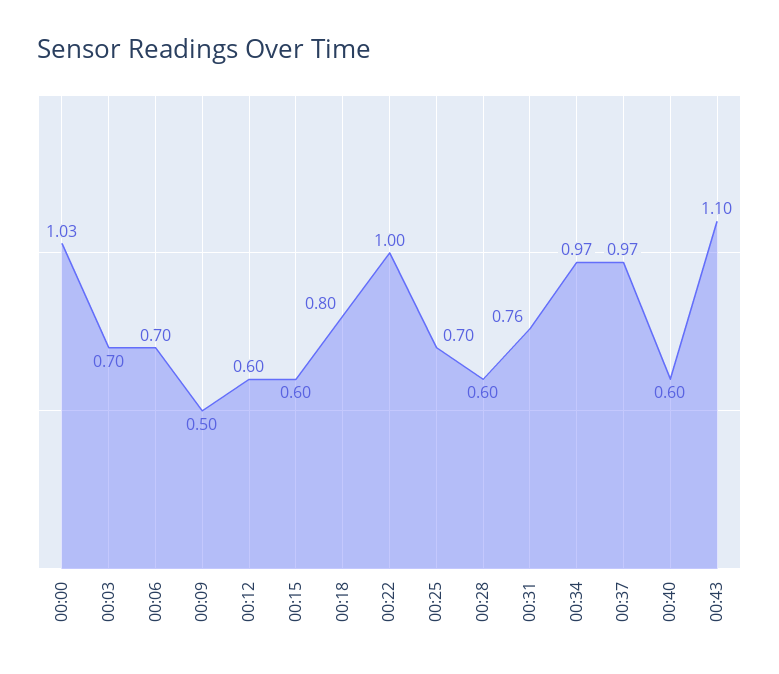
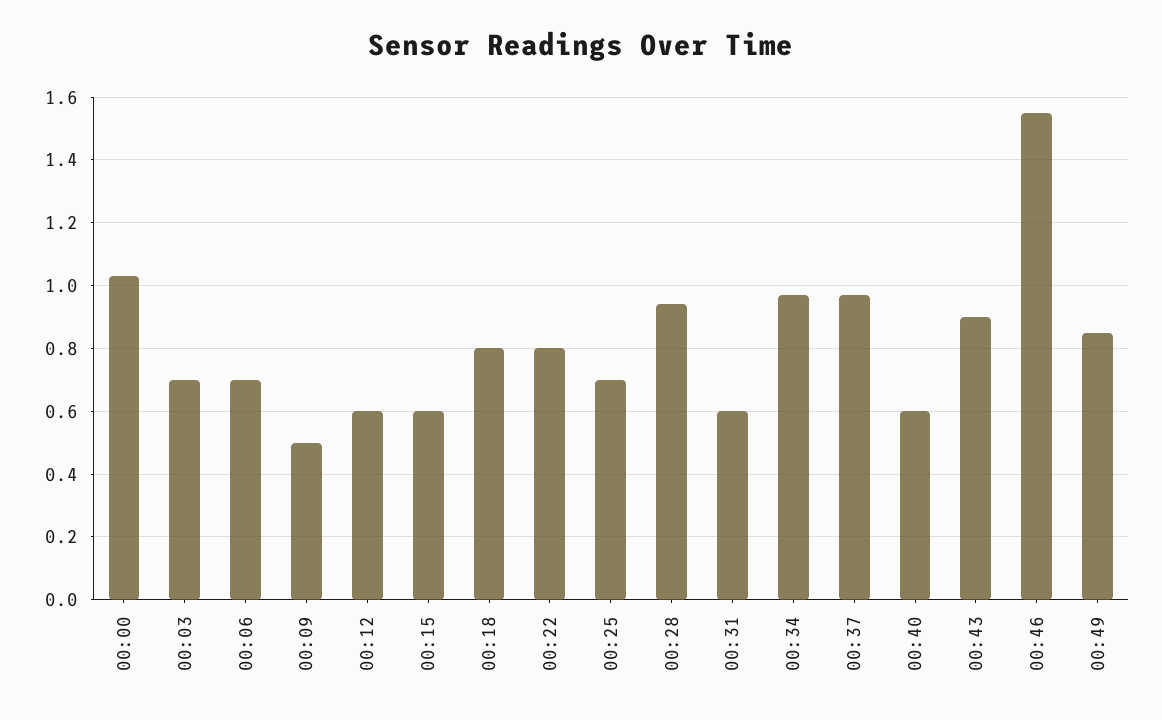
00:22: 1 -> 0.8
00:28: 0.6 -> 0.95
00:31: 0.76 -> 0.6
00:43: 1.1 -> 0.9
00:46: none -> 1.55
00:49: none -> 0.85

